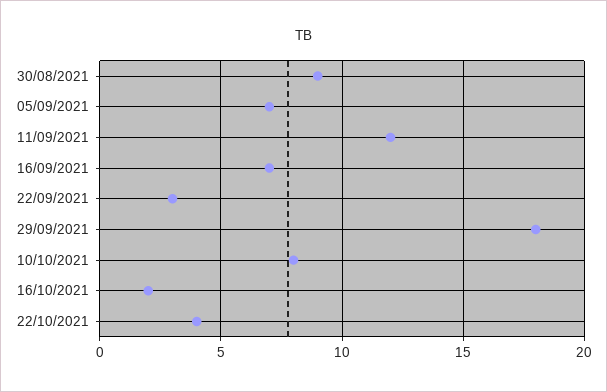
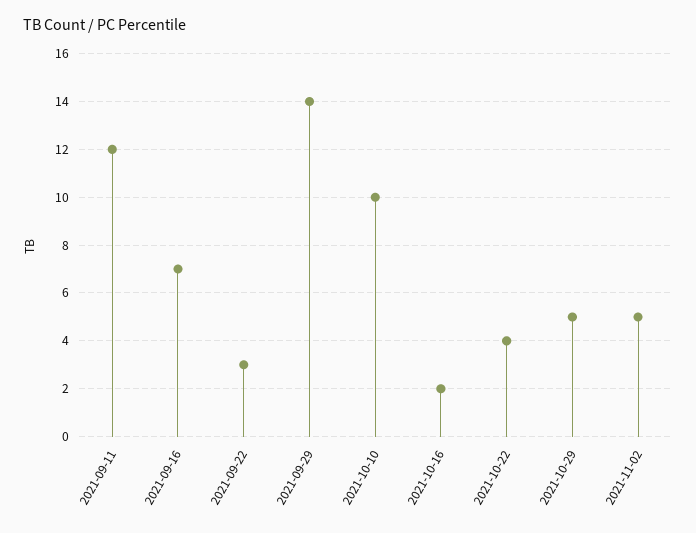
30/08/2021: 9 -> none
05/09/2021: 7 -> none
29/09/2021: 18 -> 14
10/10/2021: 8 -> 10
2021-10-29: none -> 5
2021-11-02: none -> 5

